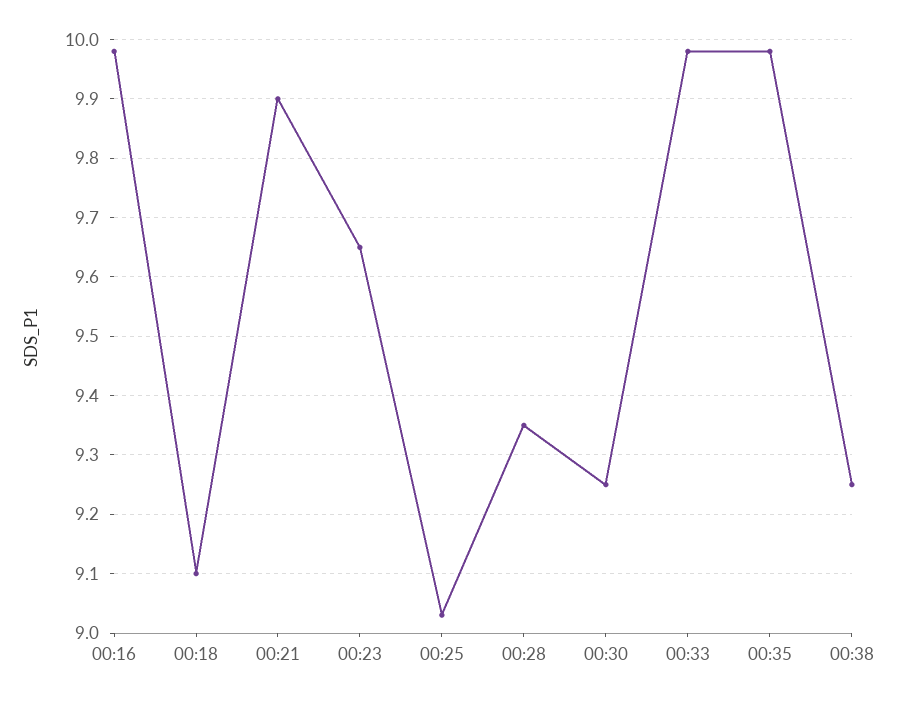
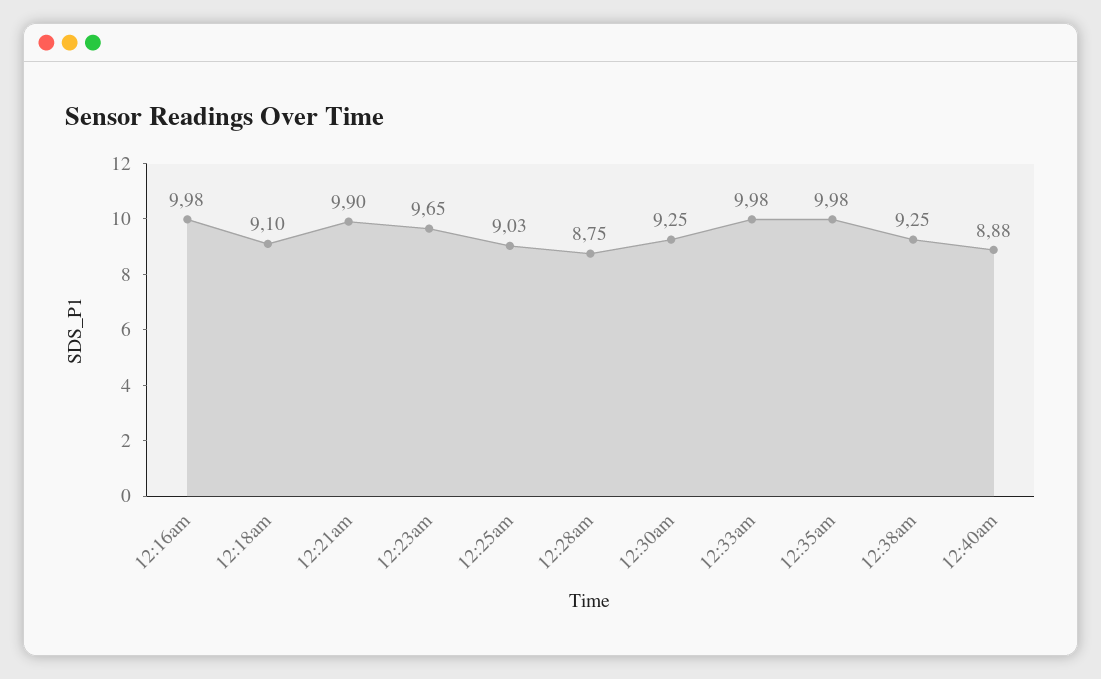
00:28: 9.35 -> 8.75
12:40am: none -> 8.88

